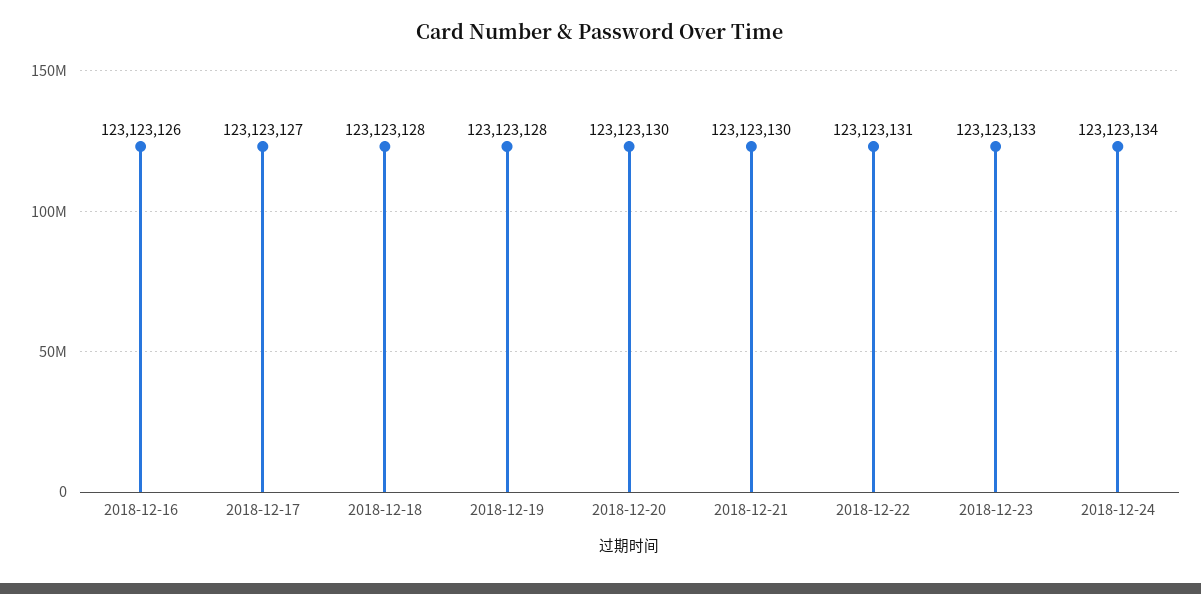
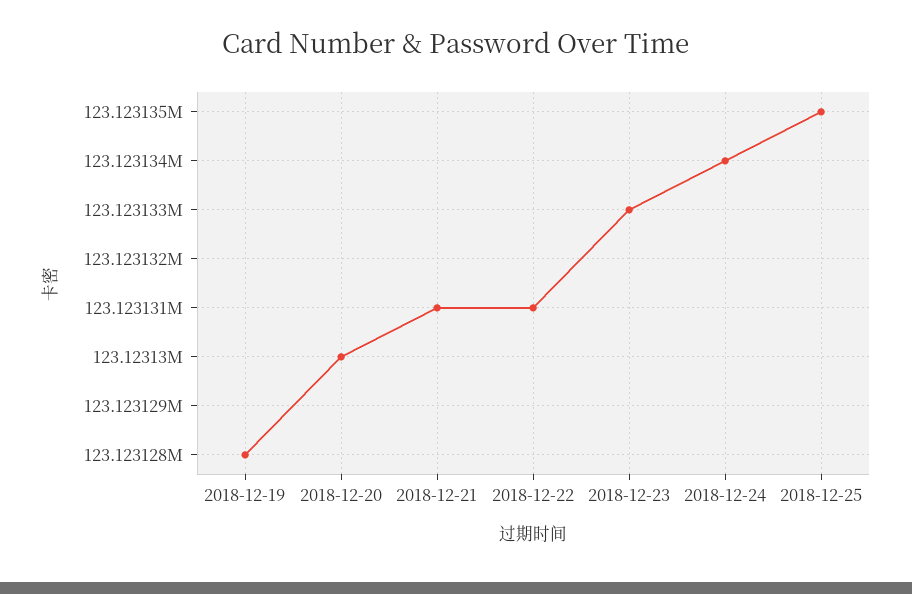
2018-12-16: 123123126 -> none
2018-12-17: 123123127 -> none
2018-12-18: 123123128 -> none
2018-12-21: 123123130 -> 123123131
2018-12-25: none -> 123123135

